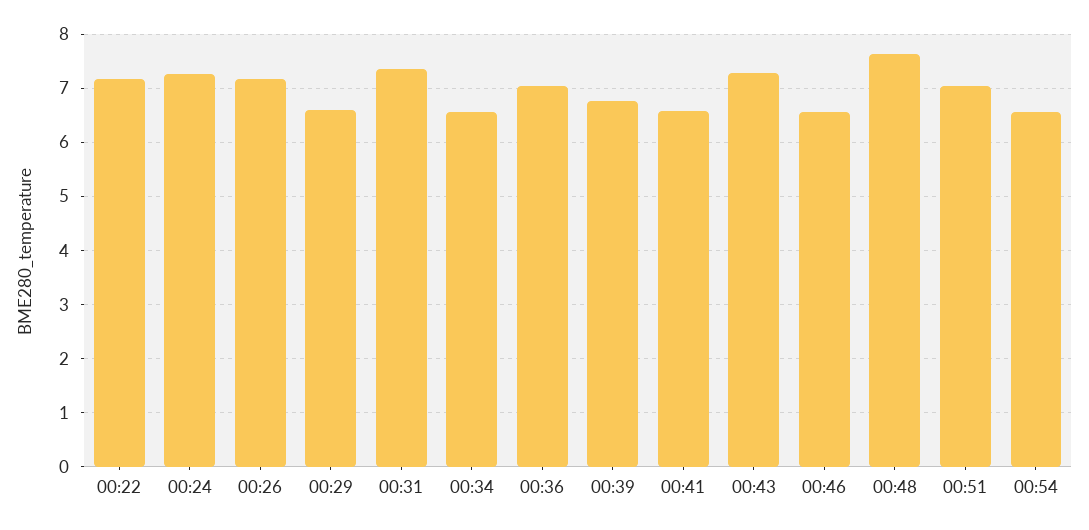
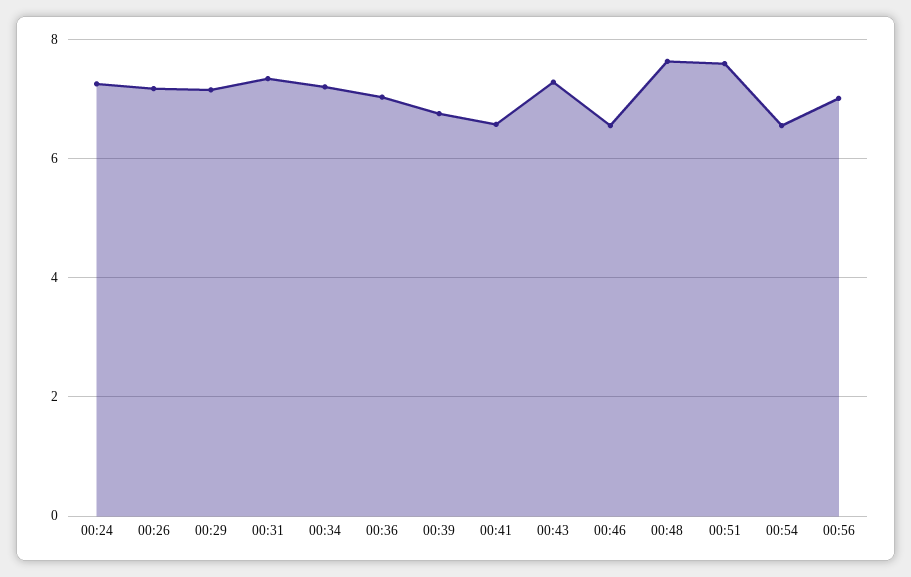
00:22: 7.2 -> none
00:29: 6.6 -> 7.2
00:34: 6.6 -> 7.2
00:51: 7 -> 7.6
00:56: none -> 7

